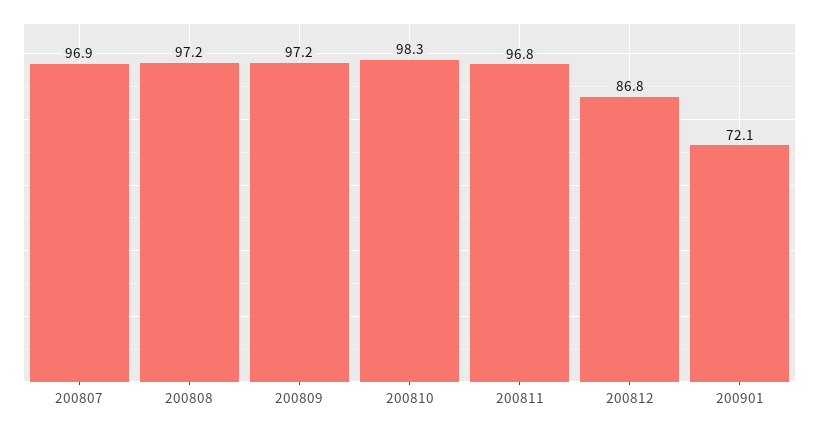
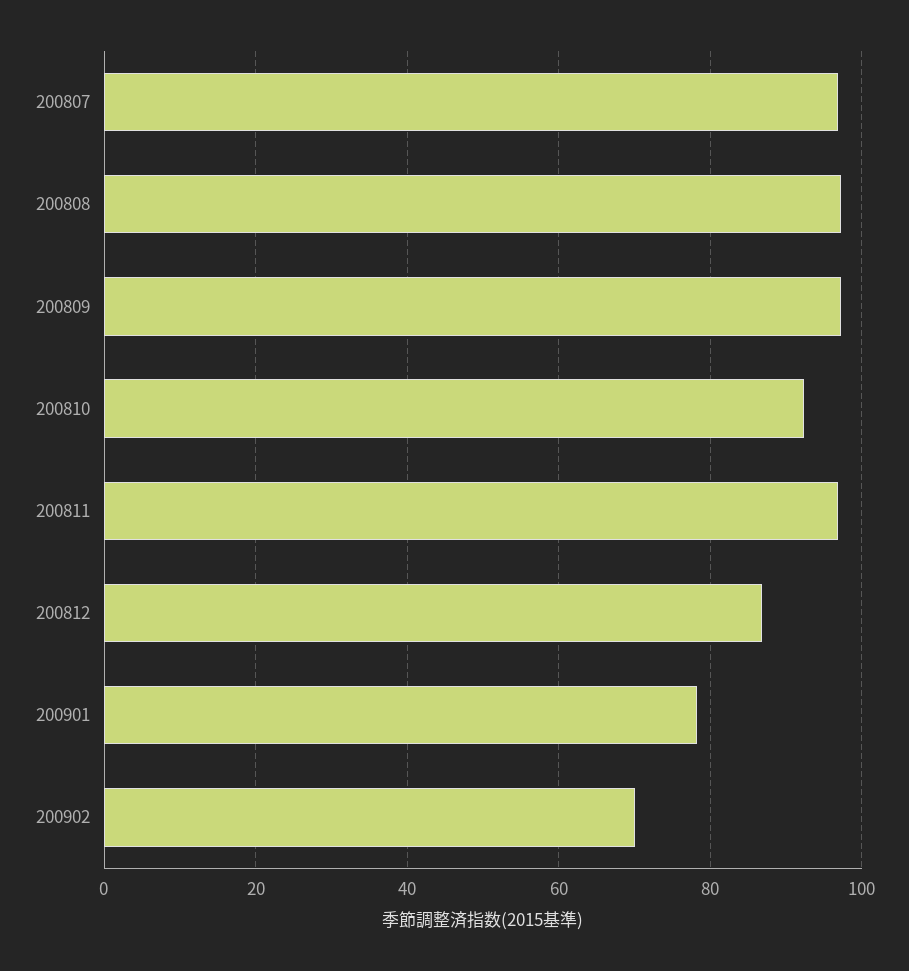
200810: 98.3 -> 92
200901: 72.1 -> 78
200902: none -> 70

